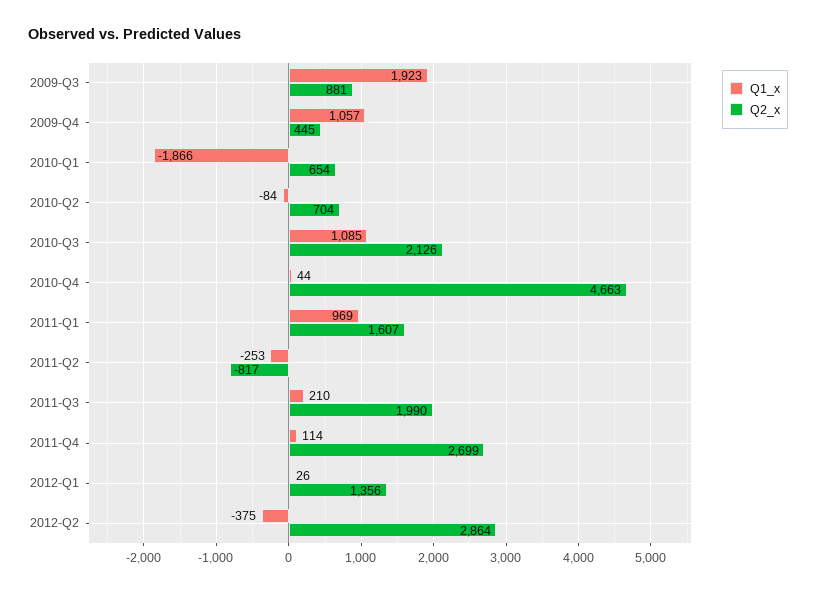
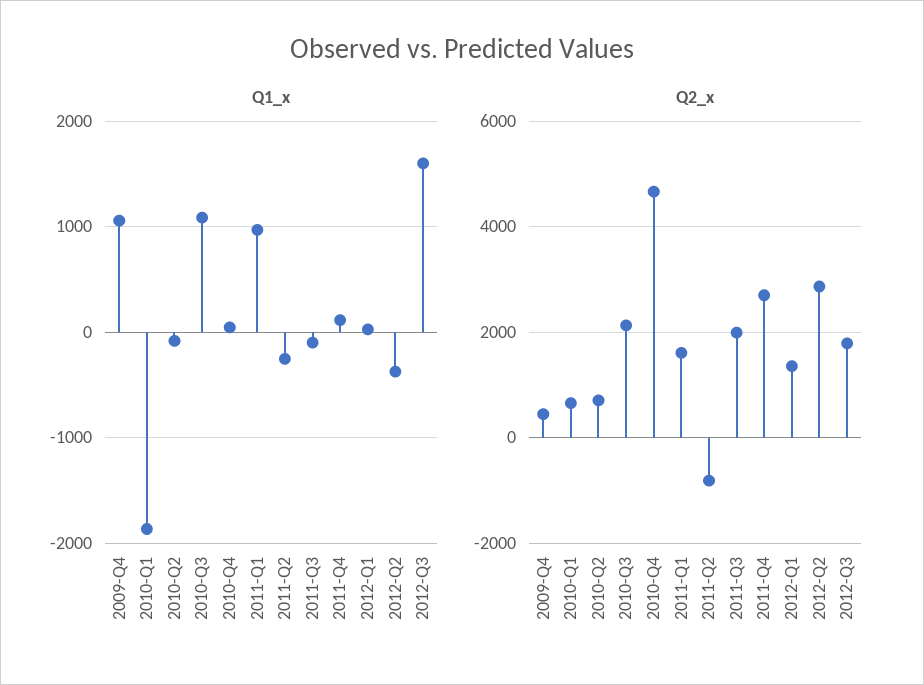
Q1_x, 2009-Q3: 1923 -> none
Q2_x, 2009-Q3: 881 -> none
Q1_x, 2011-Q3: 210 -> -100
Q1_x, 2012-Q3: none -> 1600
Q2_x, 2012-Q3: none -> 1800

